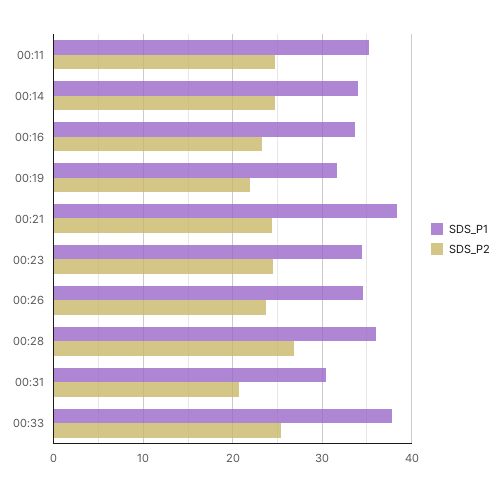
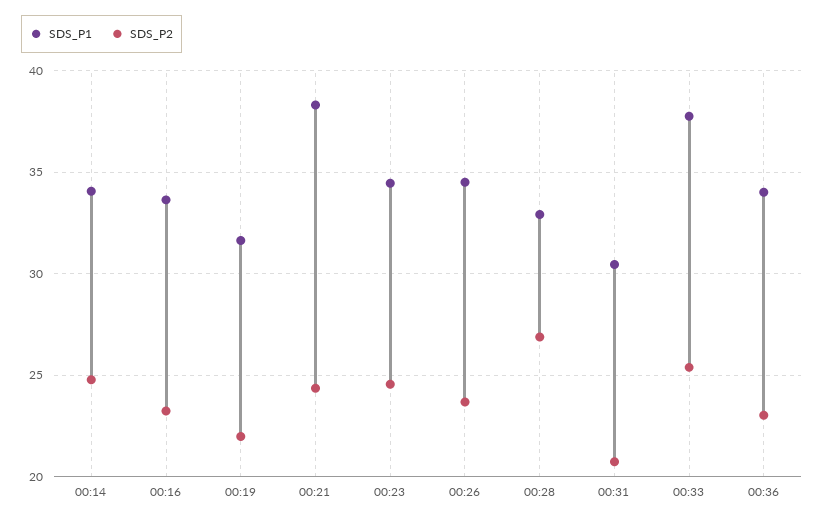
SDS_P1, 00:11: 35 -> none
SDS_P2, 00:11: 25 -> none
SDS_P1, 00:28: 36 -> 33
SDS_P1, 00:36: none -> 34
SDS_P2, 00:36: none -> 23

